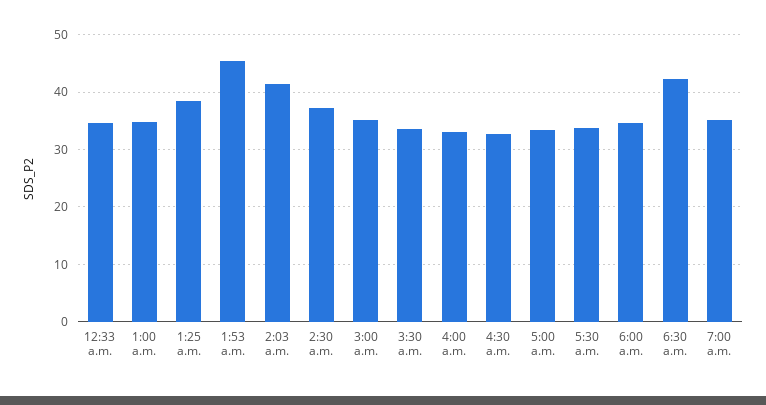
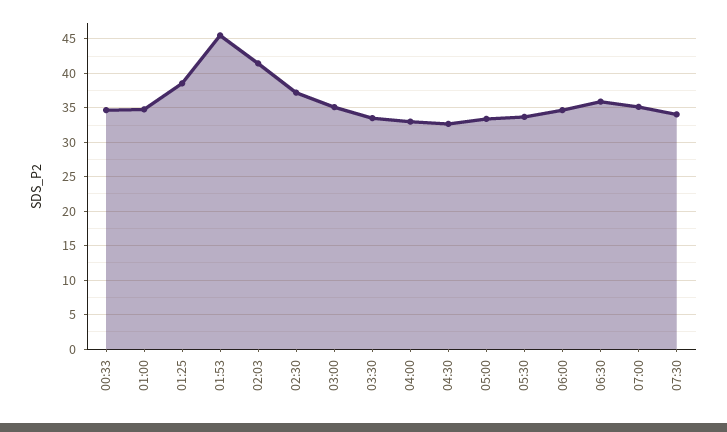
6:30 a.m.: 42 -> 36
07:30: none -> 34

